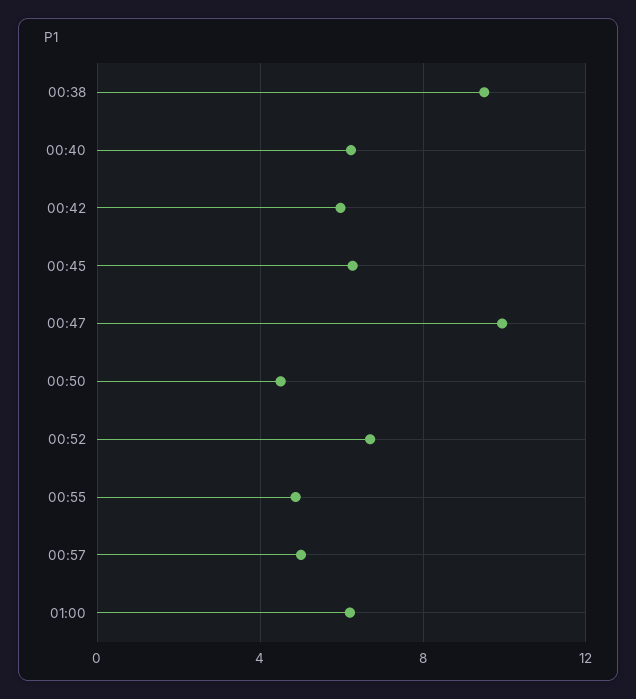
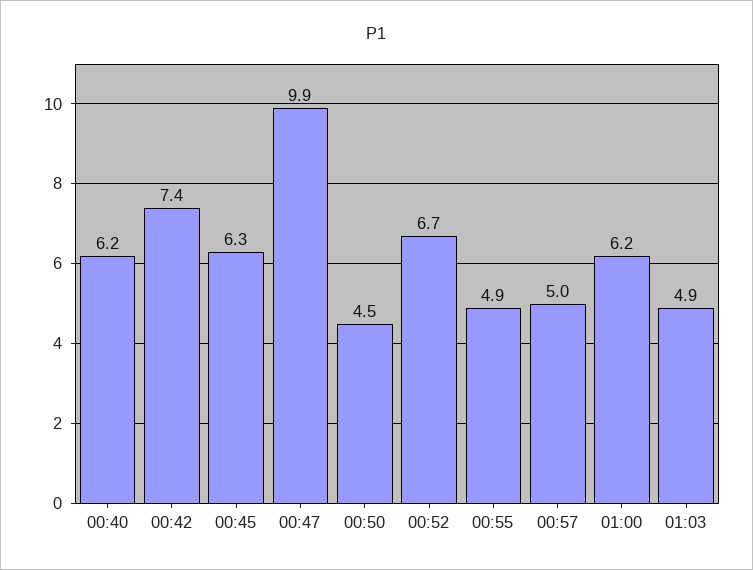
00:38: 9.5 -> none
00:42: 6 -> 7.4
01:03: none -> 4.9

